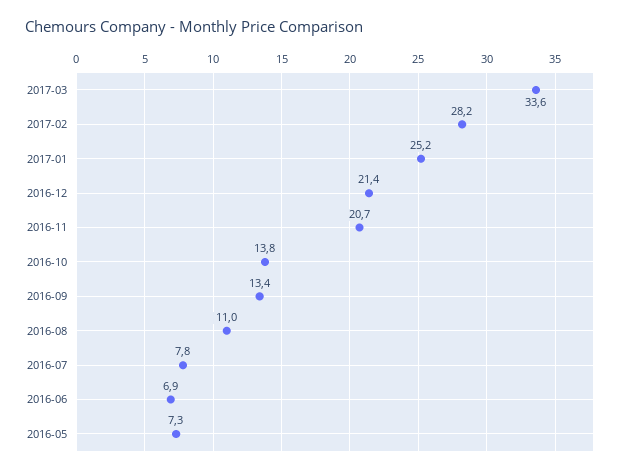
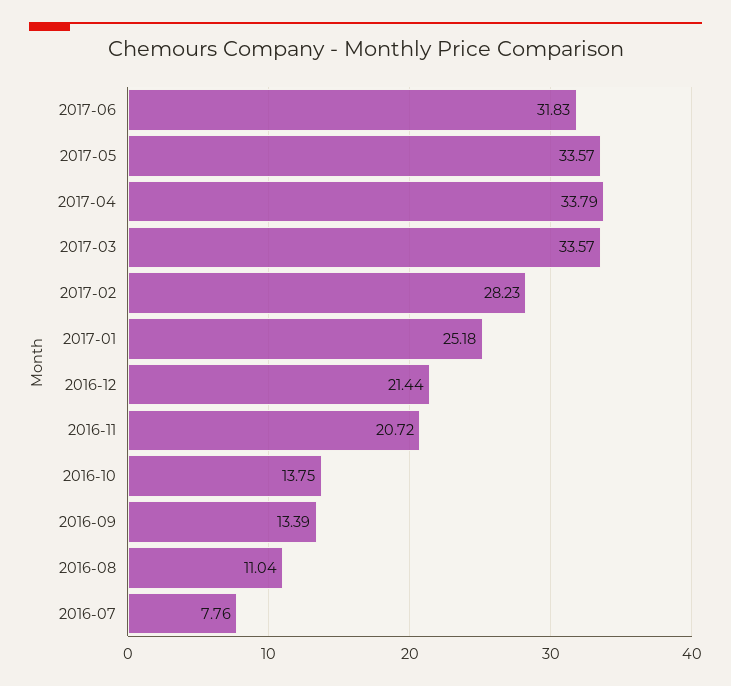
2016-06: 6.9 -> none
2016-05: 7.3 -> none
2017-06: none -> 31.83
2017-05: none -> 33.57
2017-04: none -> 33.79

